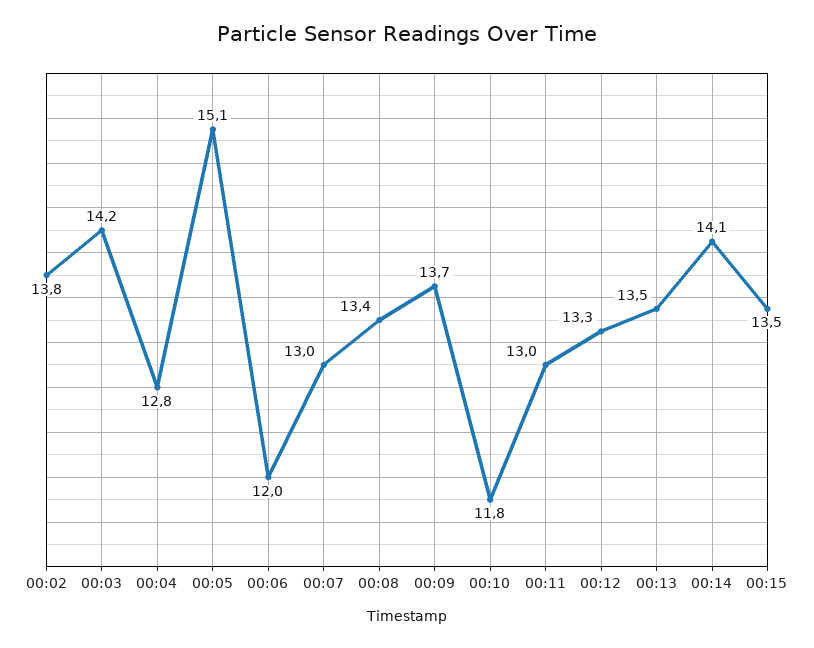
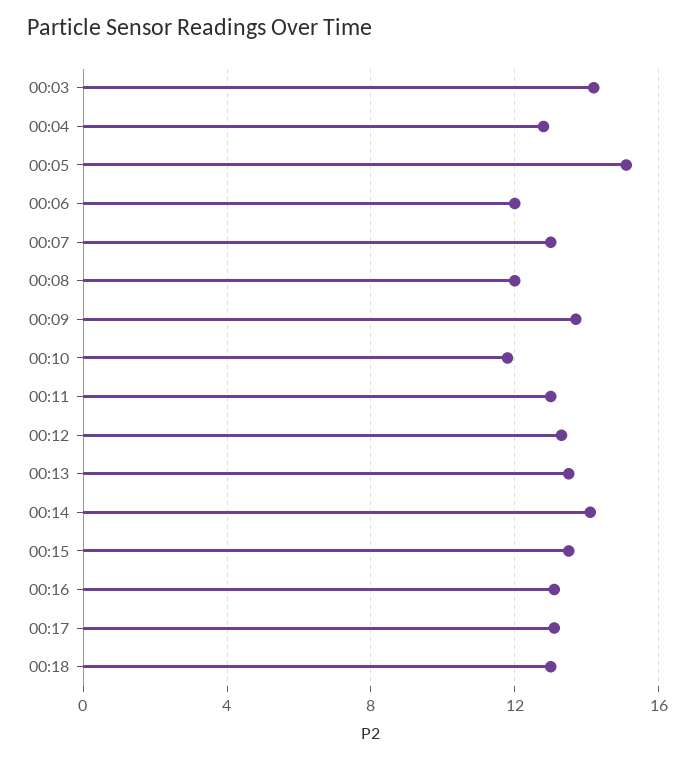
00:02: 13.8 -> none
00:08: 13.4 -> 12
00:16: none -> 13
00:17: none -> 13
00:18: none -> 13

